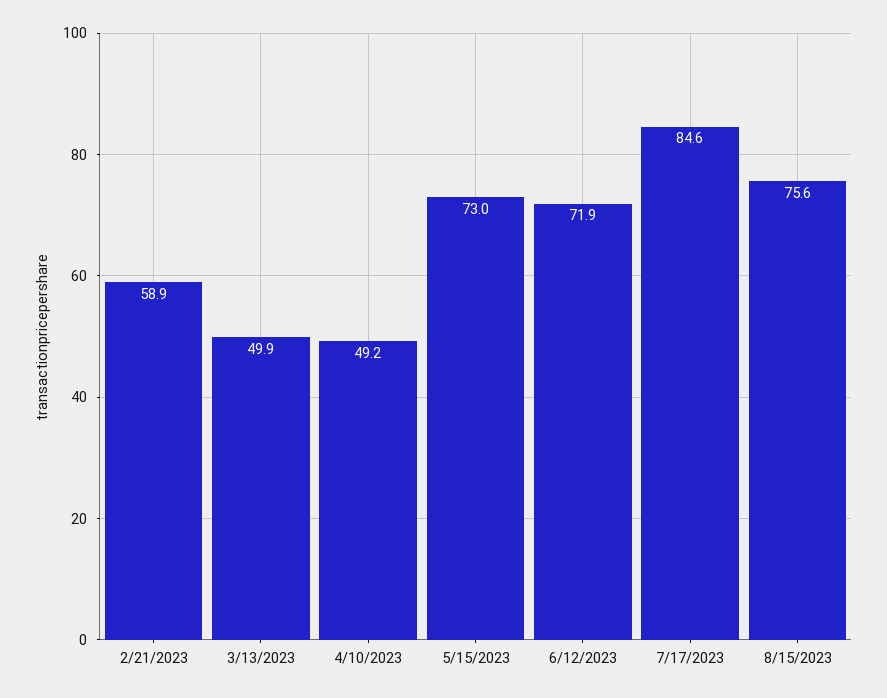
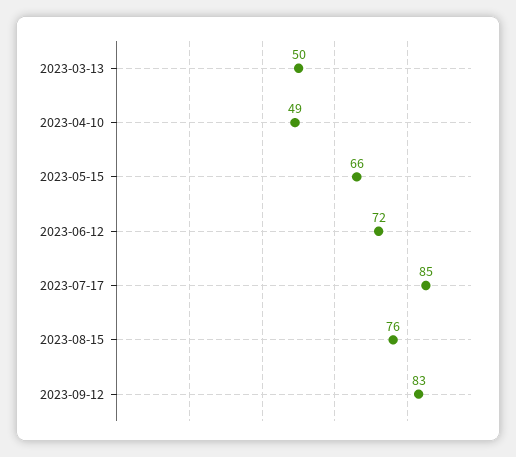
2/21/2023: 58.9 -> none
5/15/2023: 73 -> 66
2023-09-12: none -> 83

